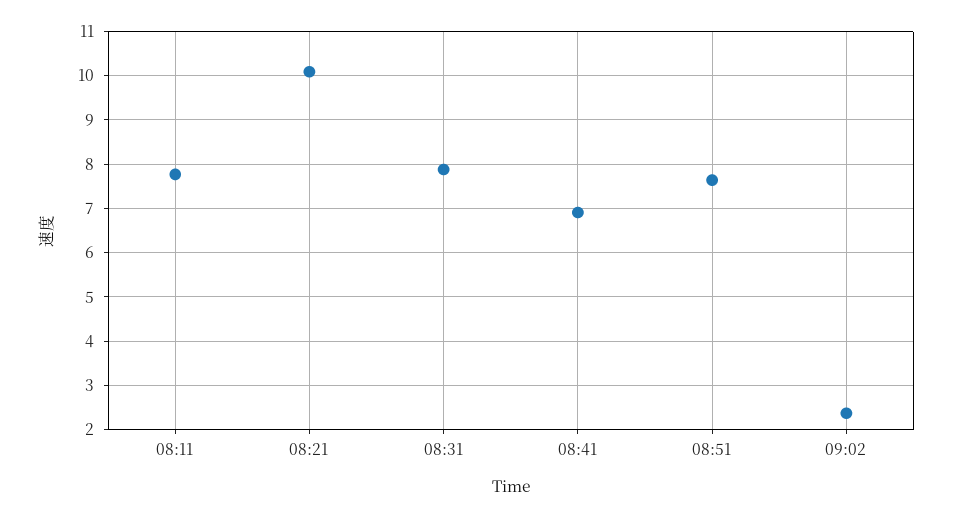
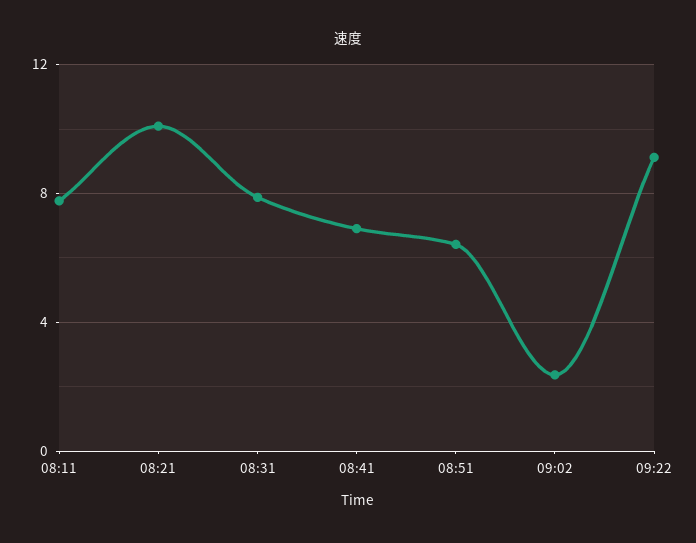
08:51: 7.6 -> 6.5
09:22: none -> 9

